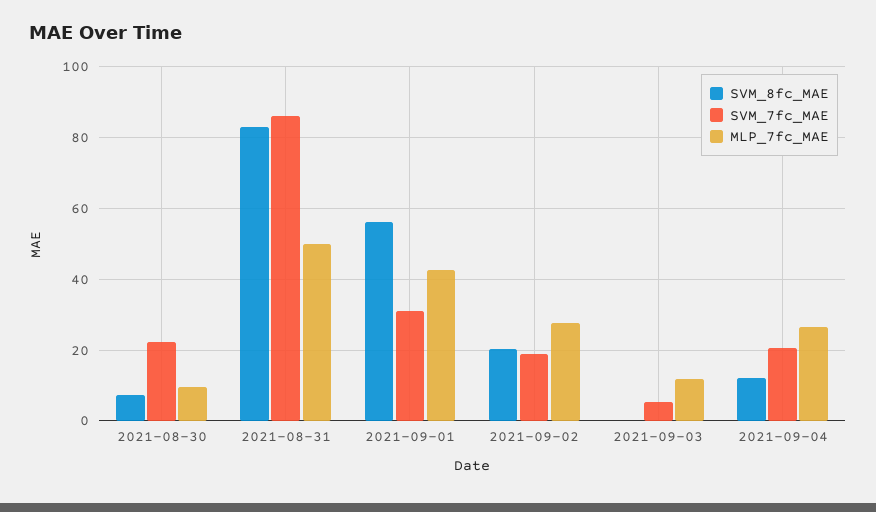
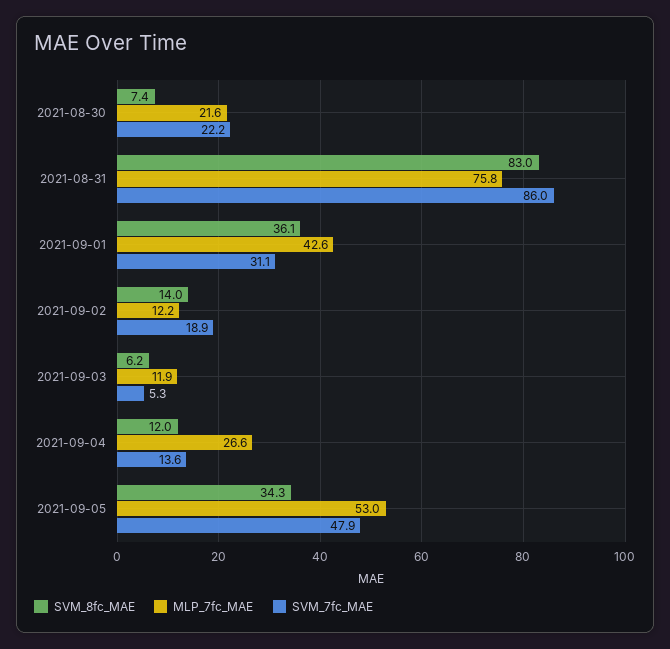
MLP_7fc_MAE, 2021-08-30: 10 -> 21.6
MLP_7fc_MAE, 2021-08-31: 50 -> 75.8
SVM_8fc_MAE, 2021-09-01: 56 -> 36.1
SVM_8fc_MAE, 2021-09-02: 20 -> 14
MLP_7fc_MAE, 2021-09-02: 28 -> 12.2
SVM_8fc_MAE, 2021-09-03: 0 -> 6.2
SVM_7fc_MAE, 2021-09-04: 20 -> 13.6
SVM_8fc_MAE, 2021-09-05: none -> 34.3
MLP_7fc_MAE, 2021-09-05: none -> 53
SVM_7fc_MAE, 2021-09-05: none -> 47.9

